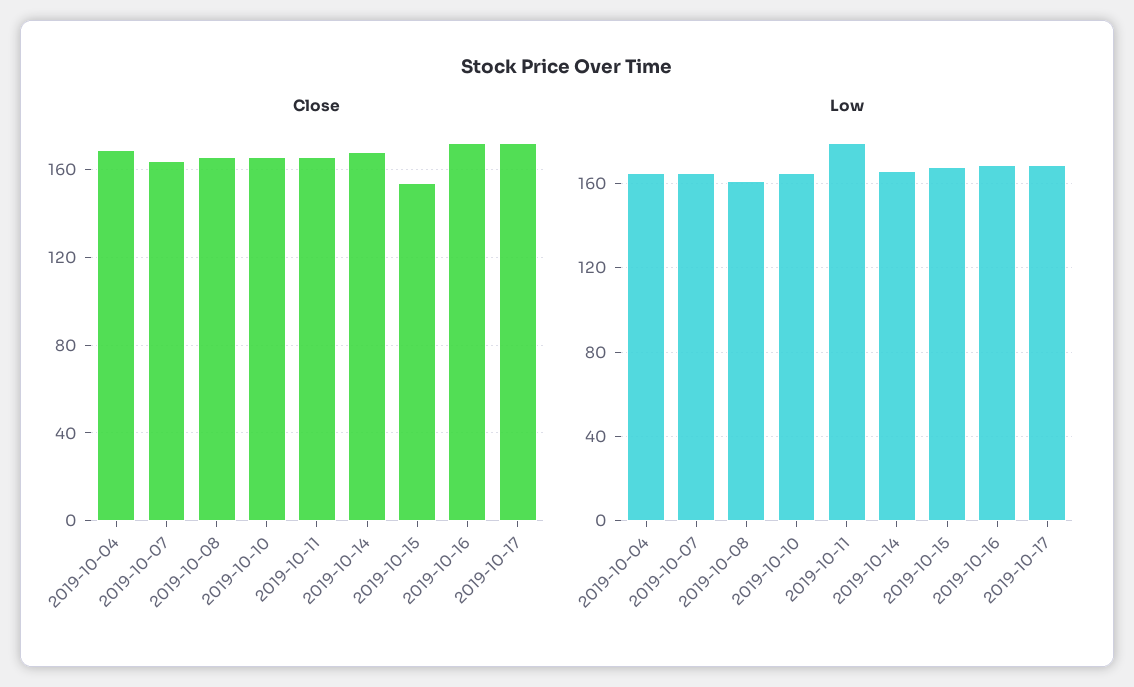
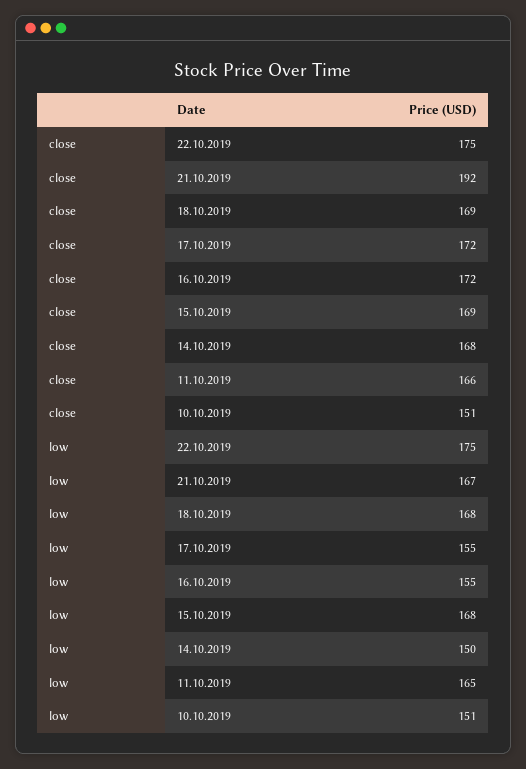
Close, 2019-10-04: 170 -> none
Close, 2019-10-07: 165 -> none
Close, 2019-10-08: 165 -> none
Close, 2019-10-10: 165 -> 151
Close, 2019-10-15: 155 -> 169
Low, 2019-10-04: 165 -> none
Low, 2019-10-07: 165 -> none
Low, 2019-10-08: 160 -> none
Low, 2019-10-10: 165 -> 151
Low, 2019-10-11: 180 -> 165
Low, 2019-10-14: 165 -> 150
Low, 2019-10-16: 170 -> 155
Low, 2019-10-17: 170 -> 155
Close, 22.10.2019: none -> 175
Close, 21.10.2019: none -> 192
Close, 18.10.2019: none -> 169
Low, 22.10.2019: none -> 175
Low, 21.10.2019: none -> 167
Low, 18.10.2019: none -> 168

